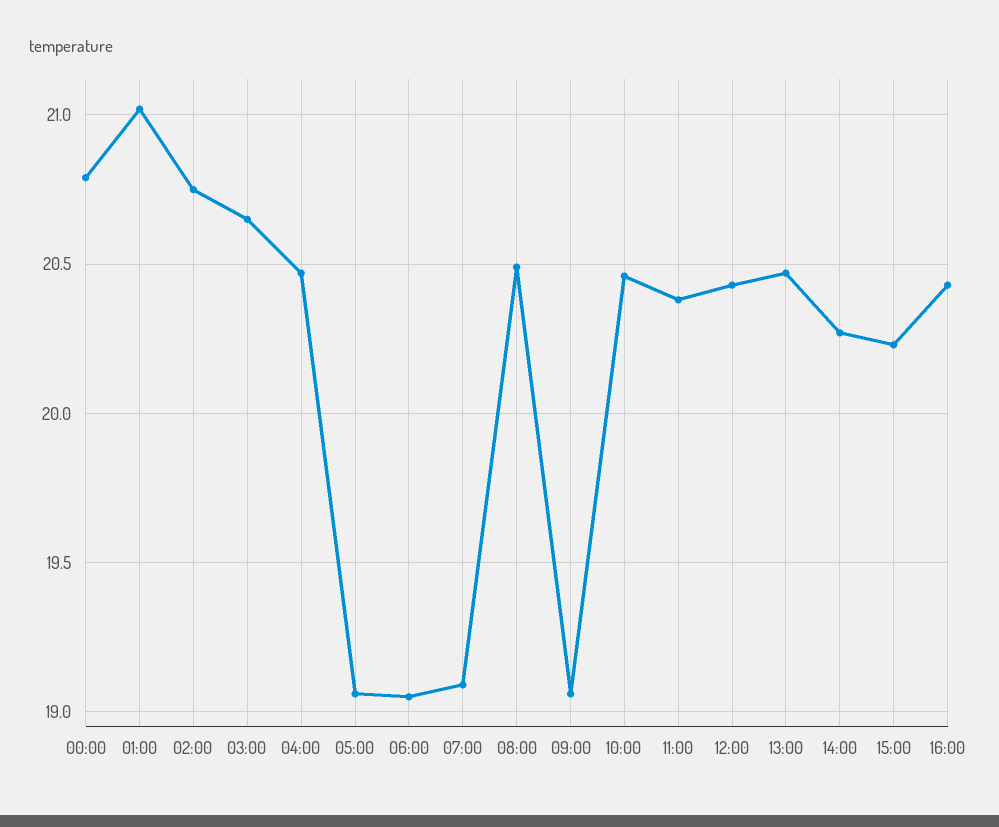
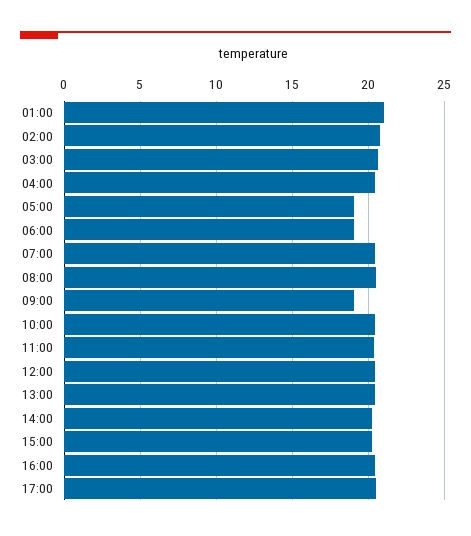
00:00: 20.8 -> none
07:00: 19.1 -> 20.5
17:00: none -> 20.5

